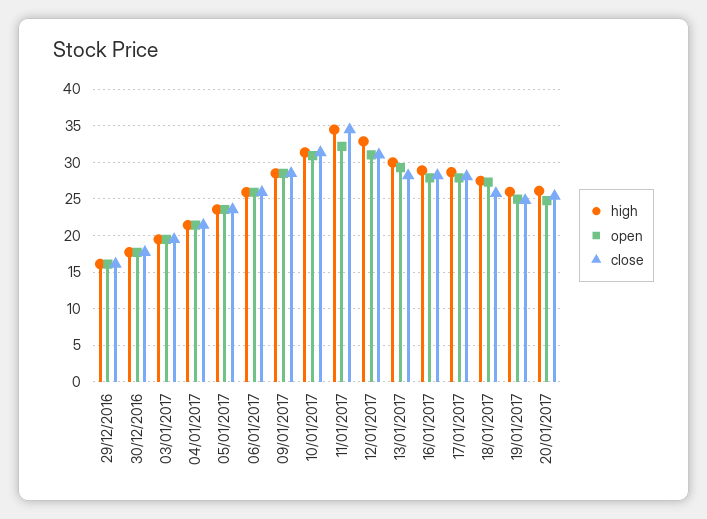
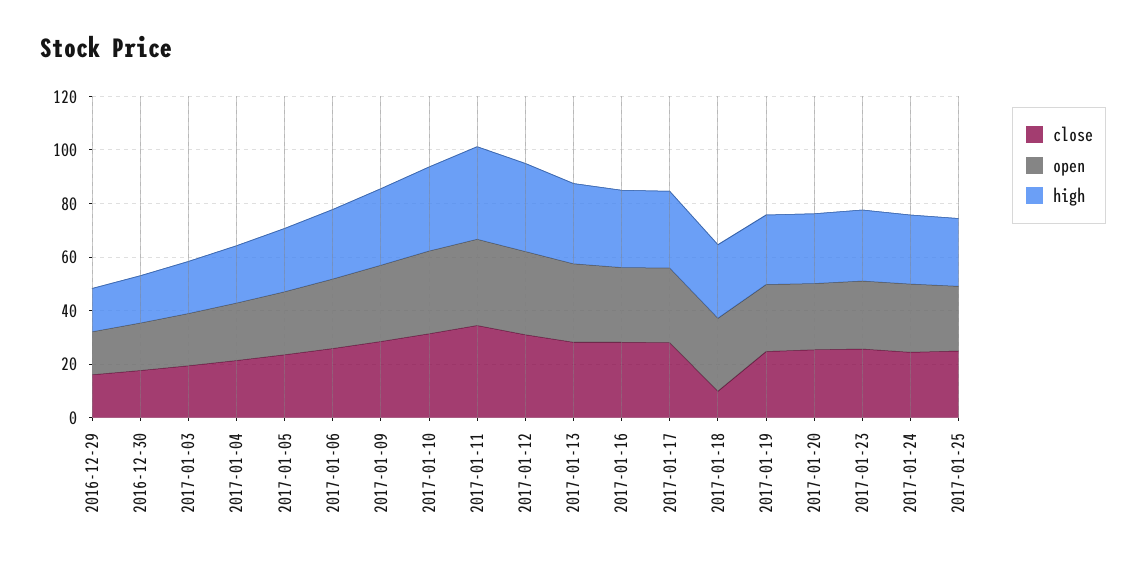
close, 18/01/2017: 26 -> 10
close, 2017-01-23: none -> 25
open, 2017-01-23: none -> 25
high, 2017-01-23: none -> 25
close, 2017-01-24: none -> 25
open, 2017-01-24: none -> 25
high, 2017-01-24: none -> 25
close, 2017-01-25: none -> 25
open, 2017-01-25: none -> 25
high, 2017-01-25: none -> 25

